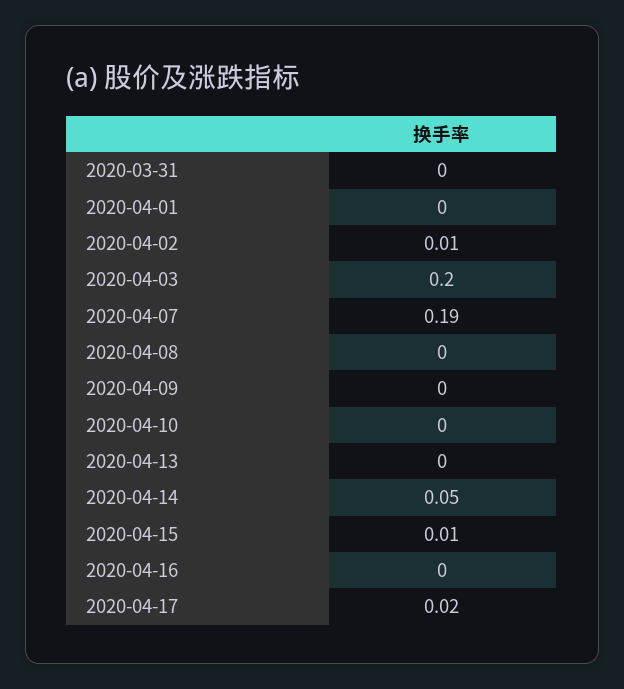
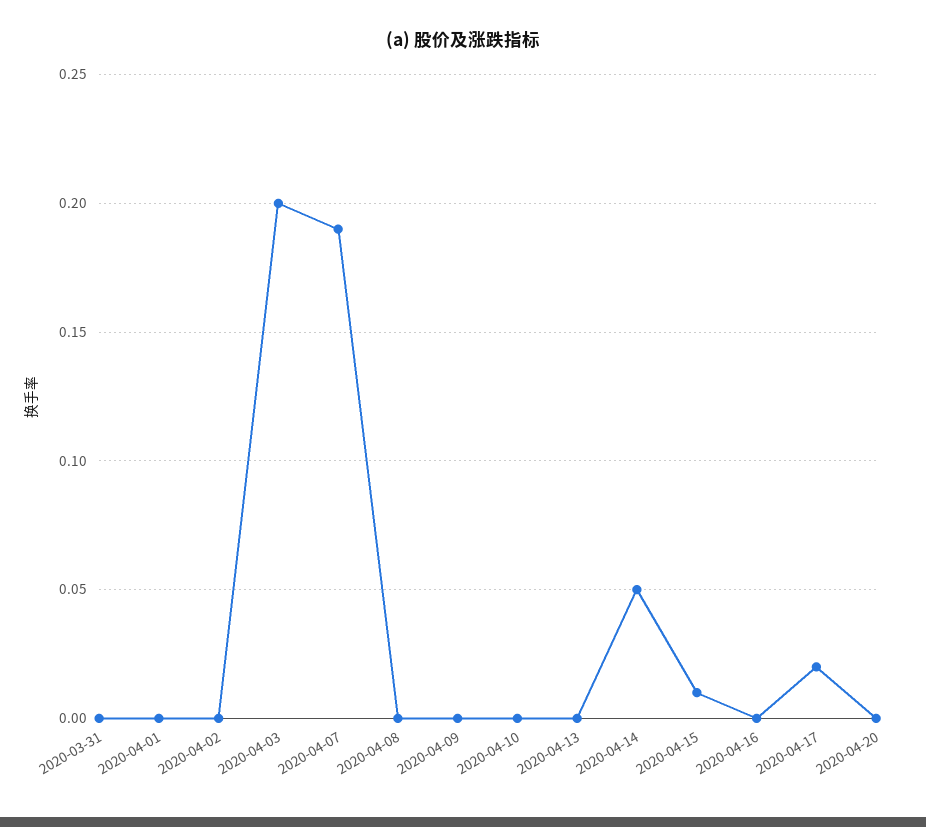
2020-04-02: 0.01 -> 0
2020-04-20: none -> 0

